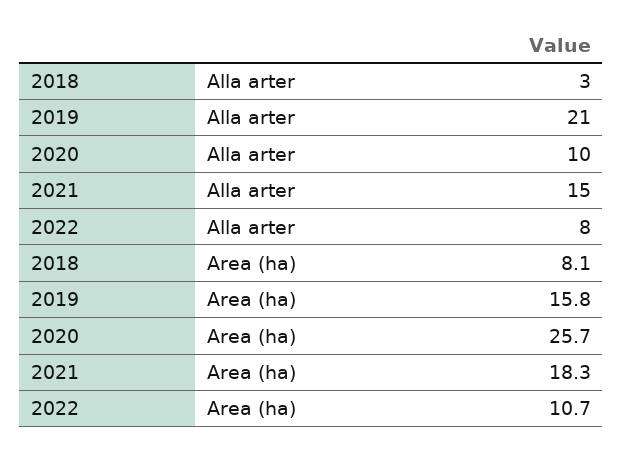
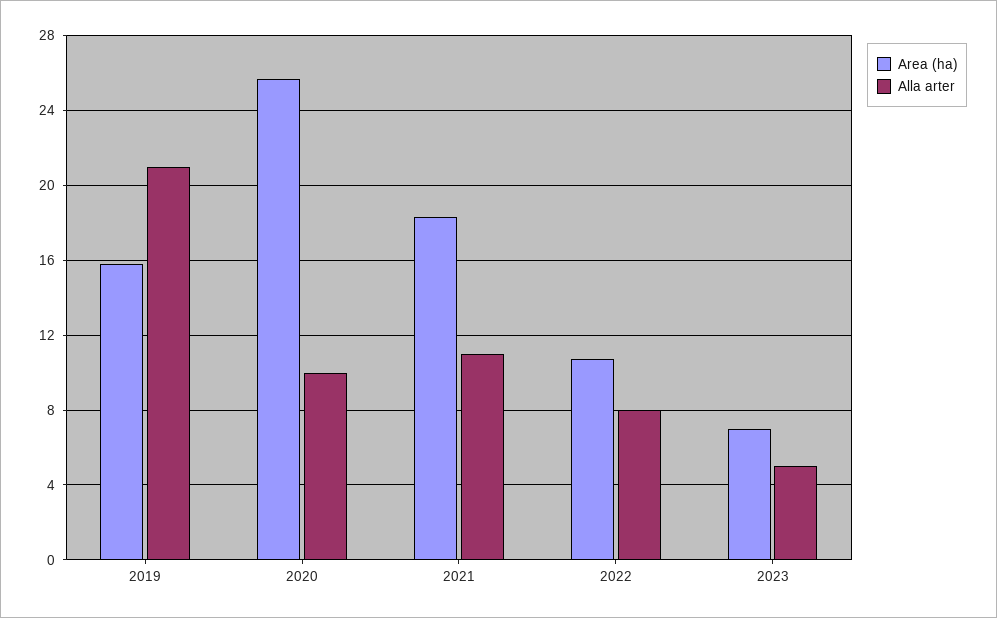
Alla arter, 2018: 3 -> none
Alla arter, 2021: 15 -> 11
Area (ha), 2018: 8.1 -> none
Area (ha), 2023: none -> 7
Alla arter, 2023: none -> 5

